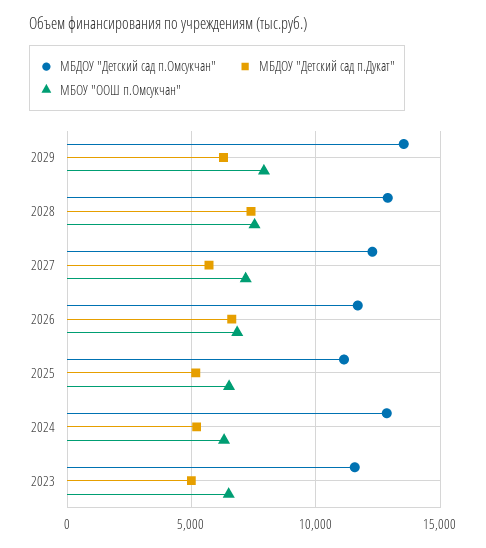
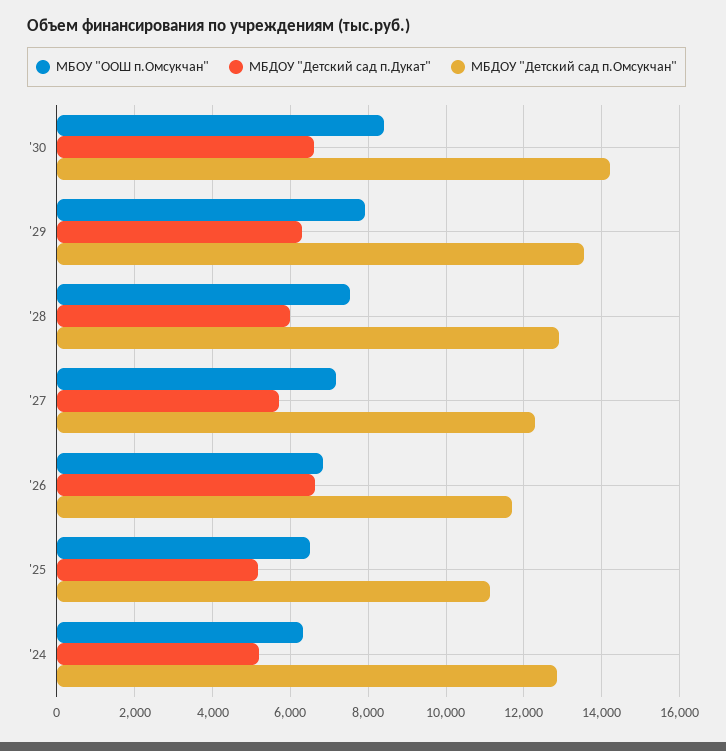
МБДОУ "Детский сад п.Дукат", 2028: 7500 -> 6000
МБДОУ "Детский сад п.Омсукчан", 2023: 11500 -> none
МБДОУ "Детский сад п.Дукат", 2023: 5000 -> none
МБОУ "ООШ п.Омсукчан", 2023: 6500 -> none
МБОУ "ООШ п.Омсукчан", '30: none -> 8400
МБДОУ "Детский сад п.Дукат", '30: none -> 6600
МБДОУ "Детский сад п.Омсукчан", '30: none -> 14200

